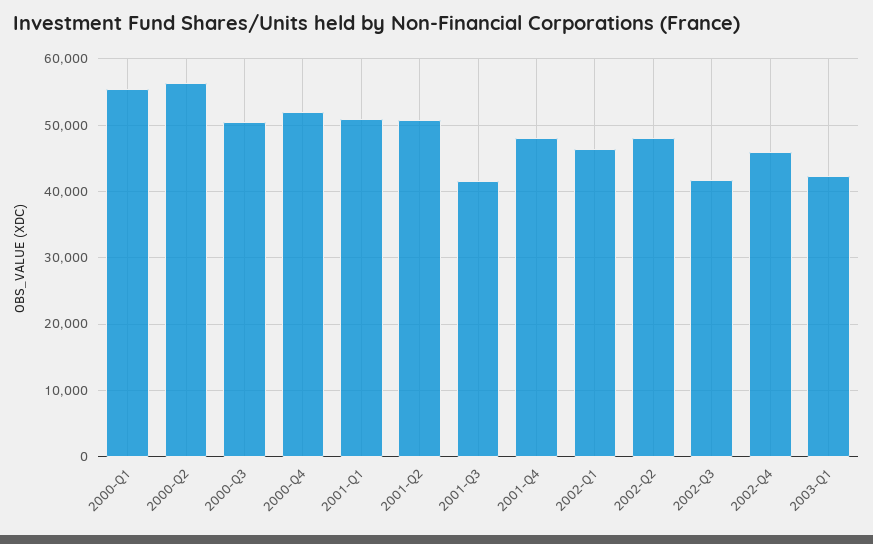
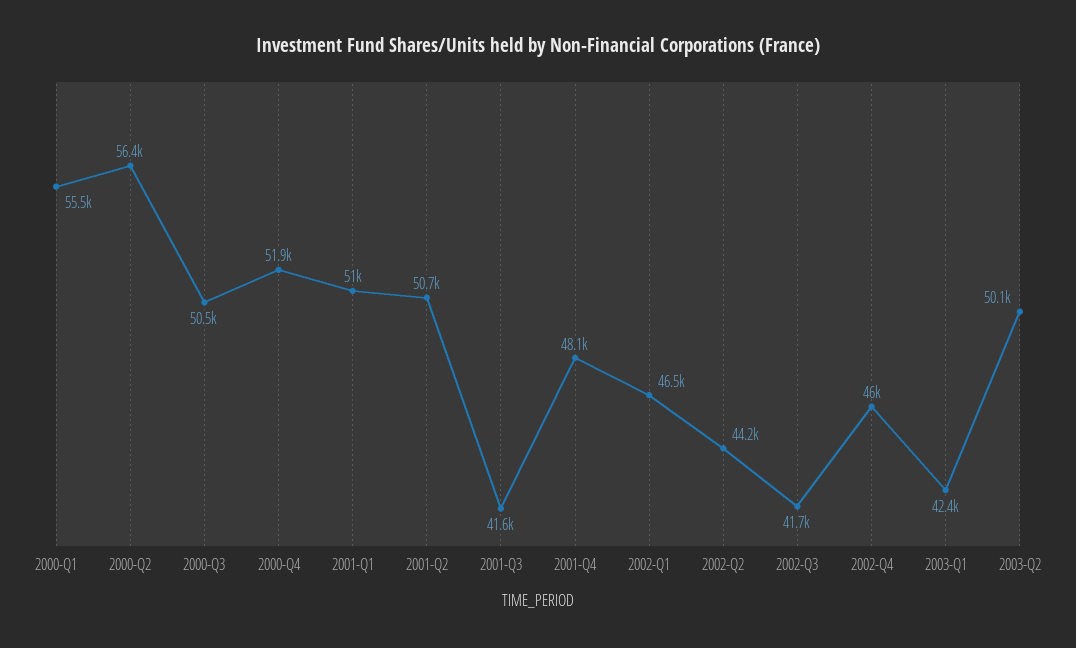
2002-Q2: 48000 -> 44200
2003-Q2: none -> 50100

